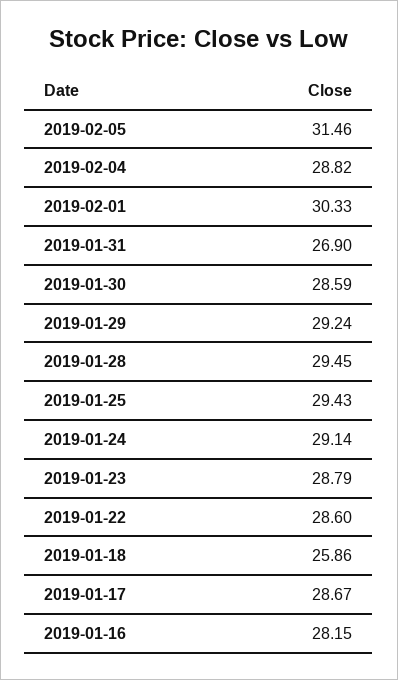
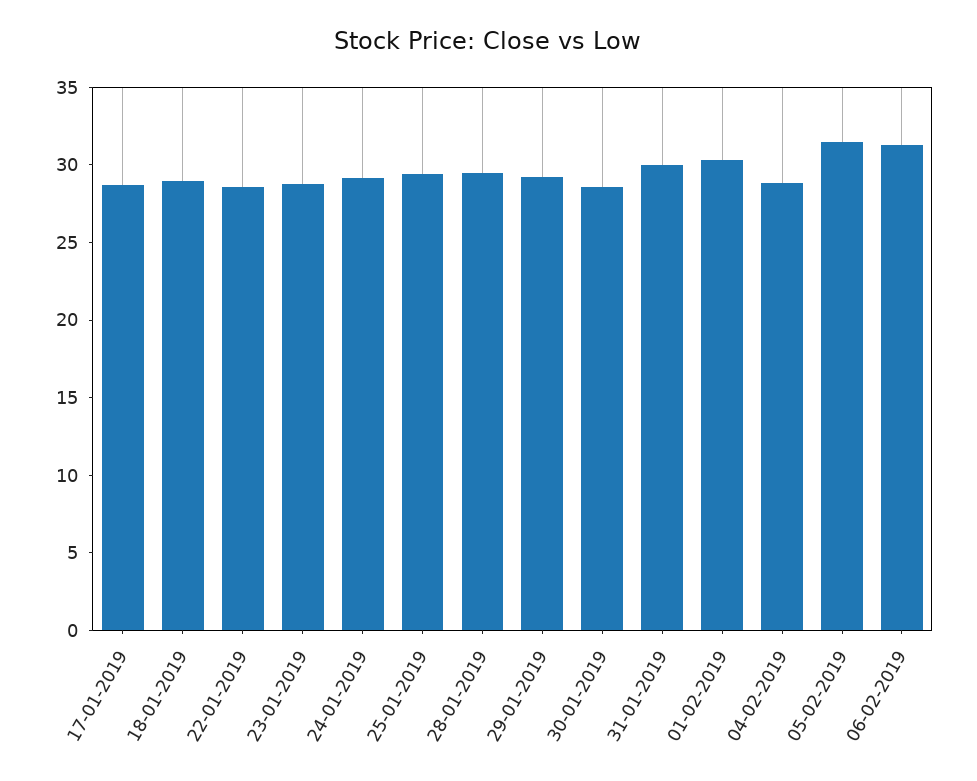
2019-01-31: 26.9 -> 30
2019-01-18: 25.86 -> 29
2019-01-16: 28.15 -> none
06-02-2019: none -> 31

